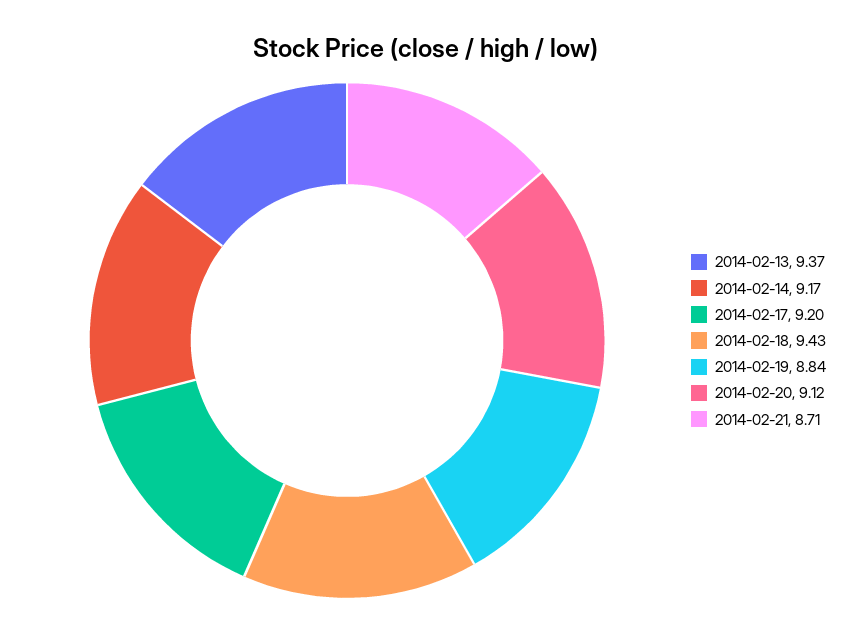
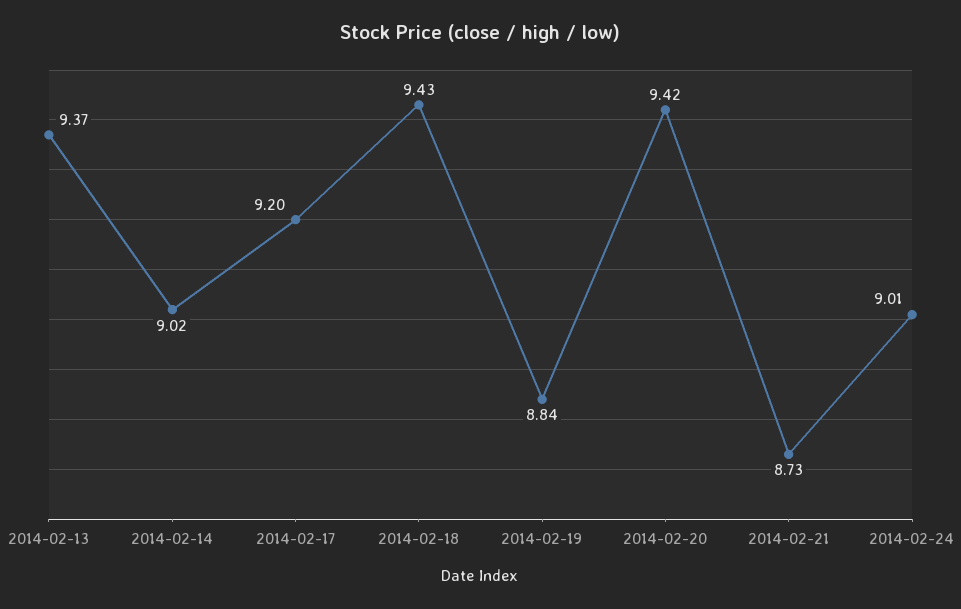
2014-02-14: 9.17 -> 9.02
2014-02-20: 9.12 -> 9.42
2014-02-21: 8.71 -> 8.73
2014-02-24: none -> 9.01

